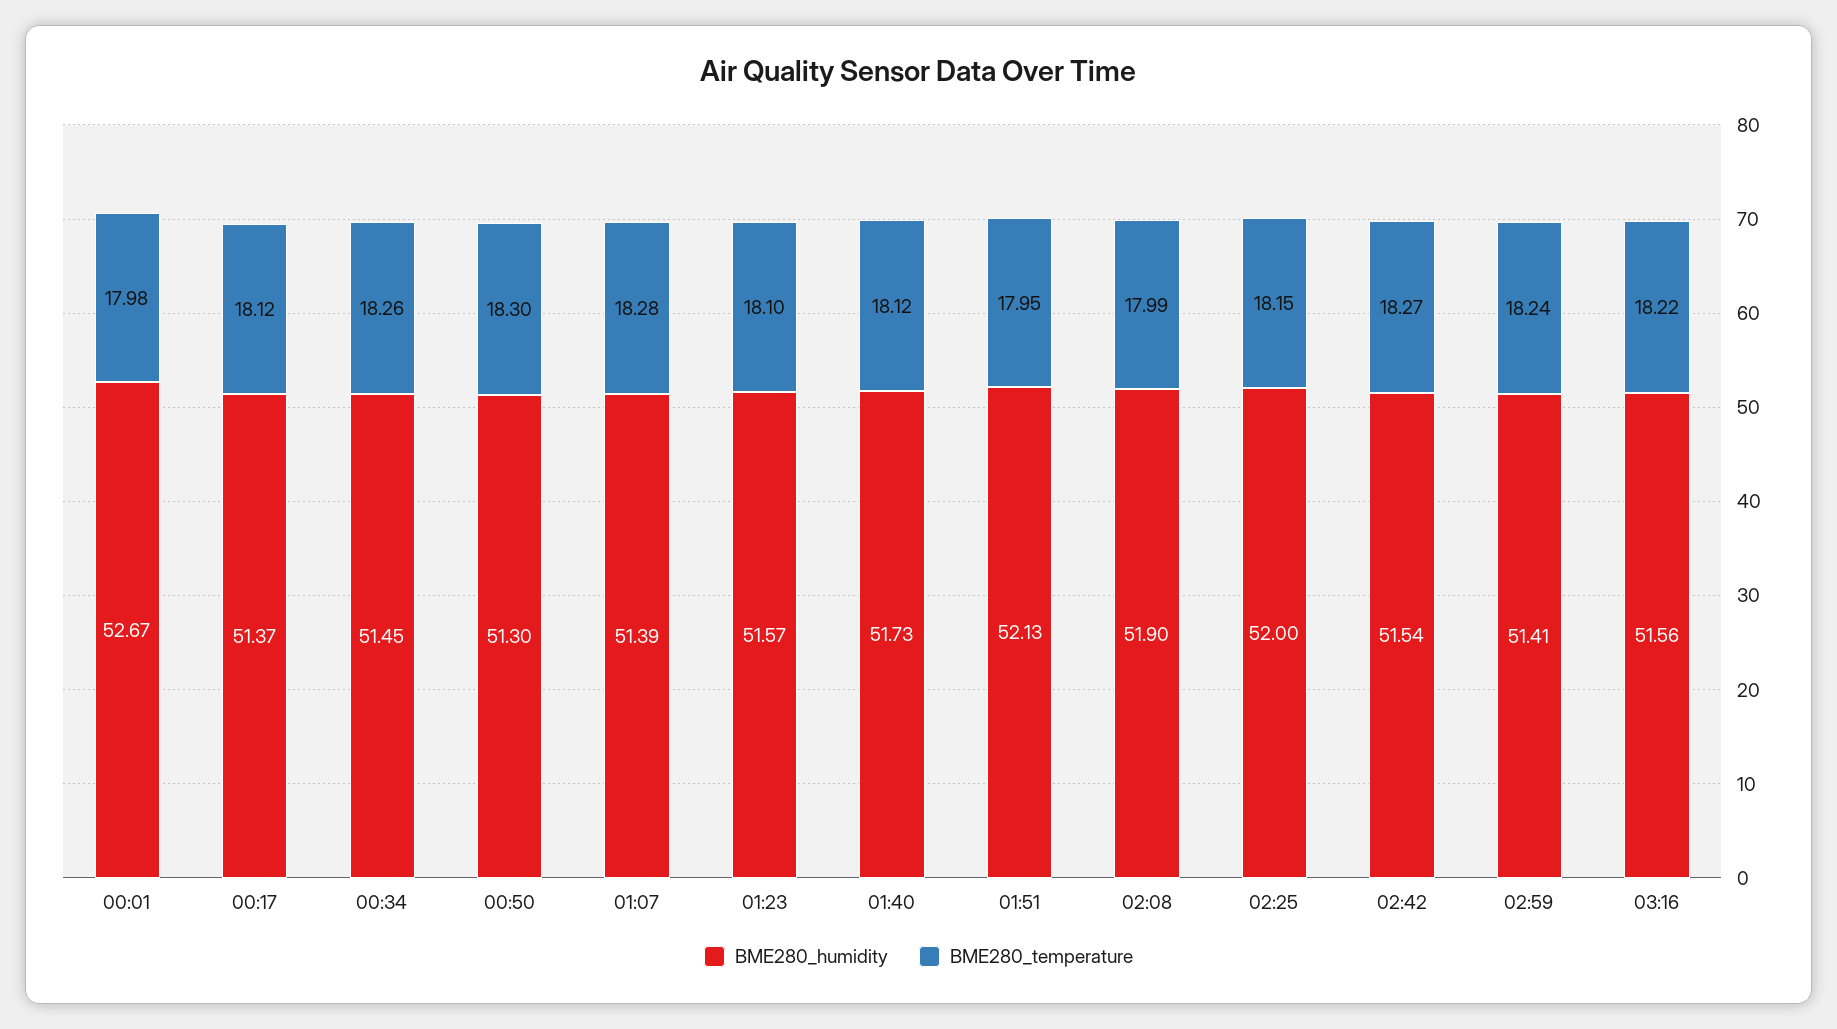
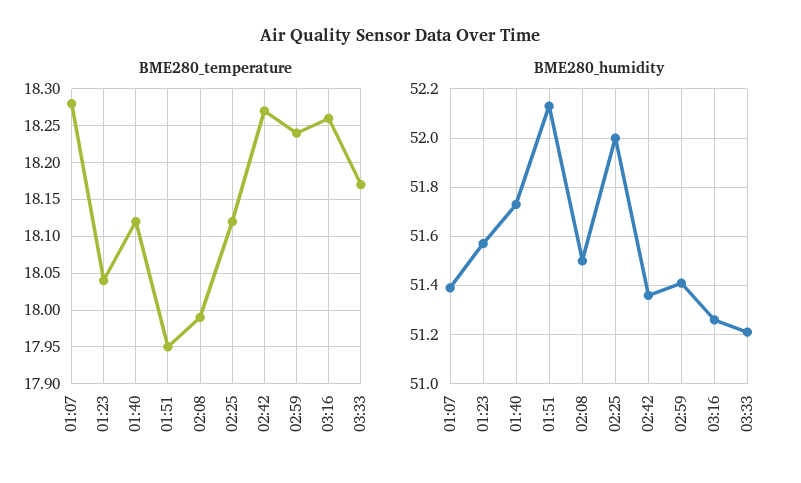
BME280_humidity, 00:01: 52.67 -> none
BME280_temperature, 00:01: 17.98 -> none
BME280_humidity, 00:17: 51.37 -> none
BME280_temperature, 00:17: 18.12 -> none
BME280_humidity, 00:34: 51.45 -> none
BME280_temperature, 00:34: 18.26 -> none
BME280_humidity, 00:50: 51.3 -> none
BME280_temperature, 00:50: 18.3 -> none
BME280_temperature, 01:23: 18.1 -> 18.04
BME280_humidity, 02:08: 51.9 -> 51.5
BME280_temperature, 02:25: 18.15 -> 18.12
BME280_humidity, 02:42: 51.54 -> 51.35
BME280_humidity, 03:16: 51.56 -> 51.25
BME280_temperature, 03:16: 18.22 -> 18.26
BME280_temperature, 03:33: none -> 18.17
BME280_humidity, 03:33: none -> 51.2

